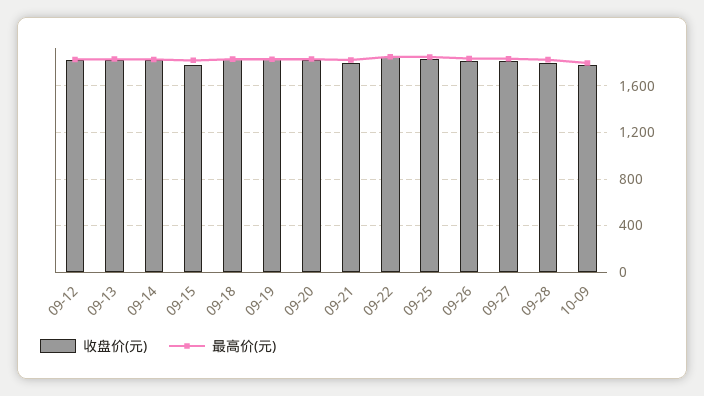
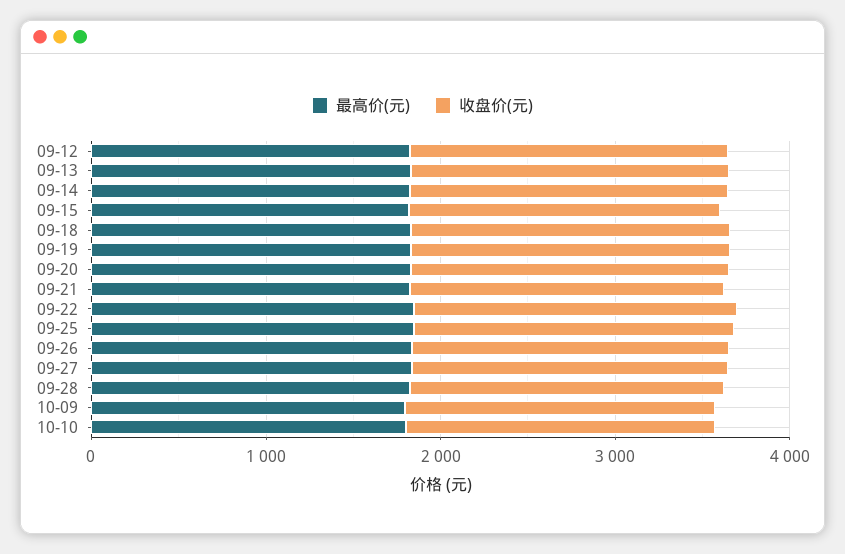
最高价(元), 10-10: none -> 1800
收盘价(元), 10-10: none -> 1800

